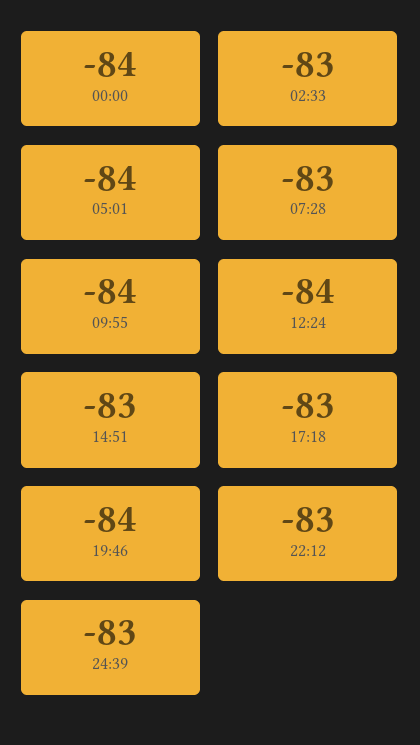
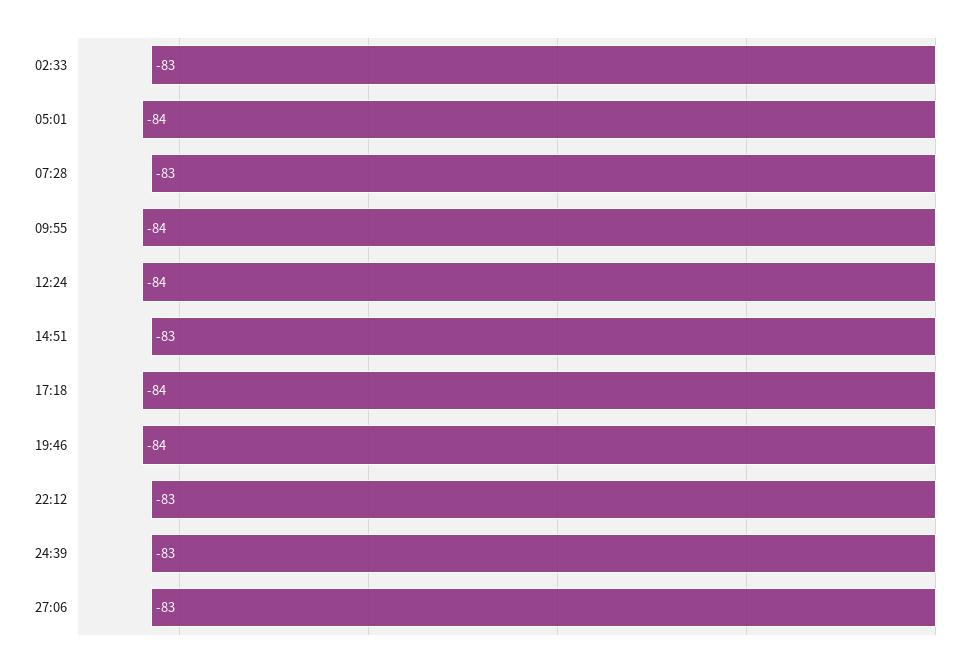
00:00: -84 -> none
17:18: -83 -> -84
27:06: none -> -83

